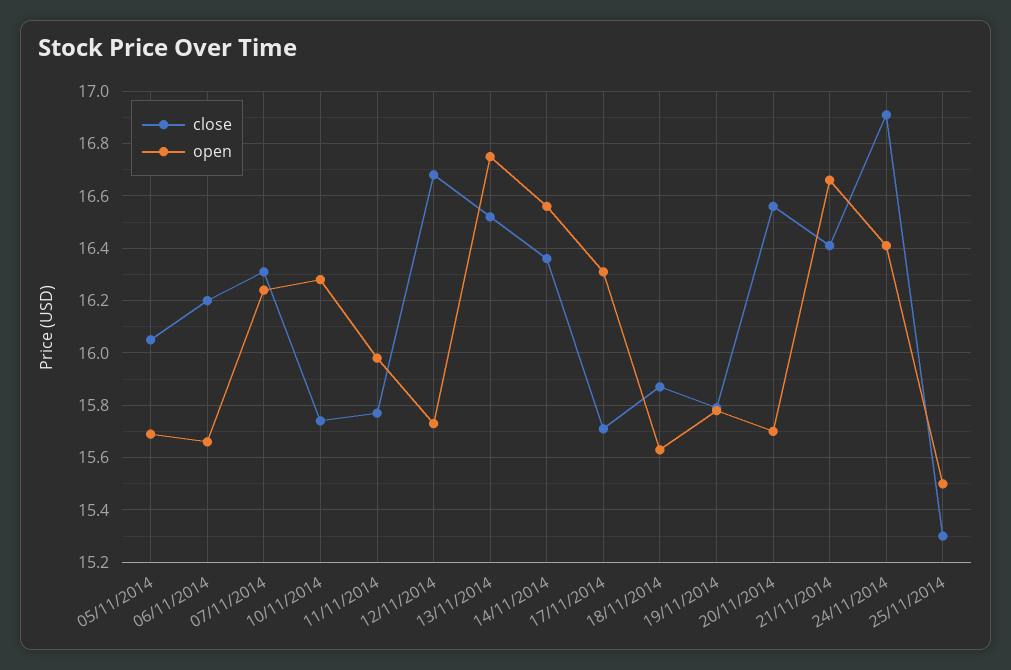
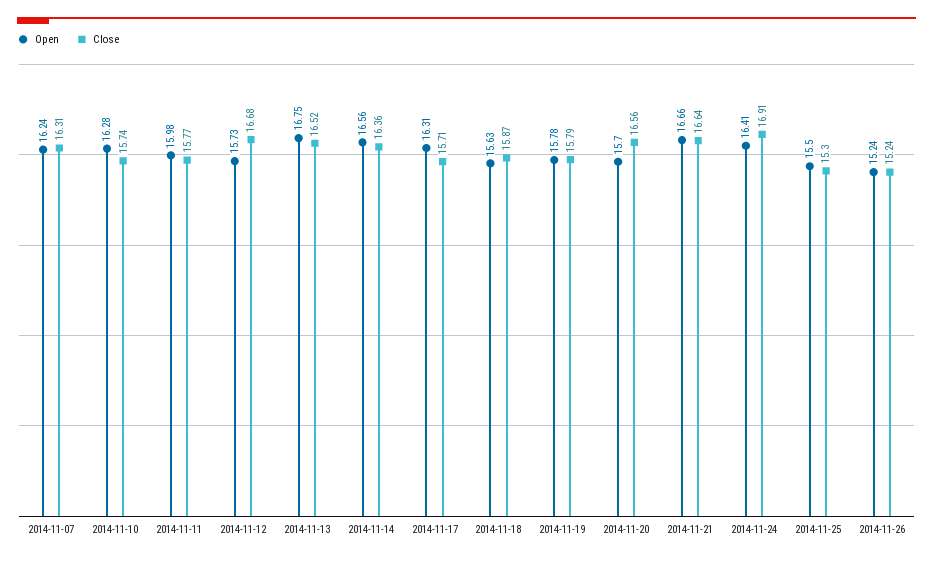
close, 05/11/2014: 16.05 -> none
open, 05/11/2014: 15.7 -> none
close, 06/11/2014: 16.2 -> none
open, 06/11/2014: 15.65 -> none
close, 21/11/2014: 16.4 -> 16.64
open, 2014-11-26: none -> 15.24
close, 2014-11-26: none -> 15.24

